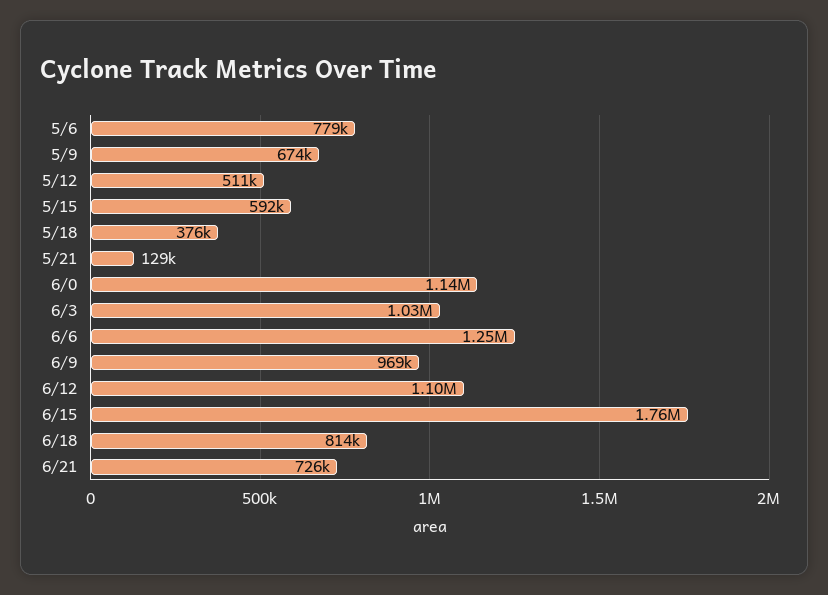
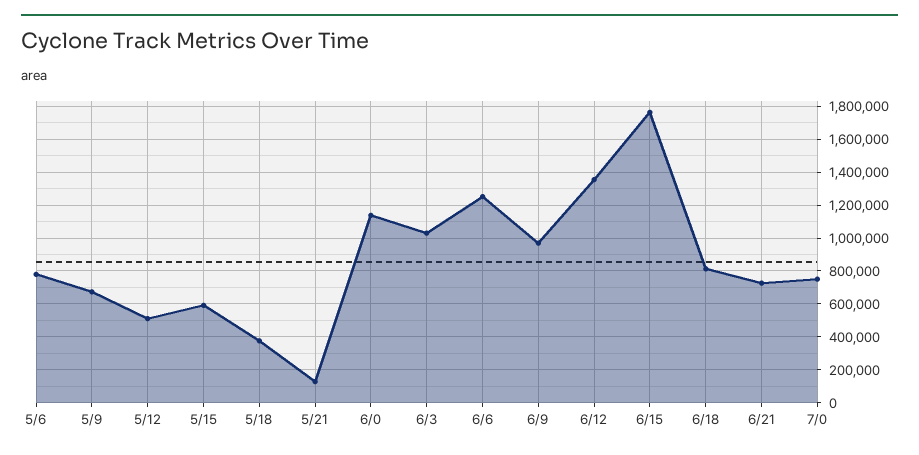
6/12: 1100000 -> 1350000
7/0: none -> 750000

